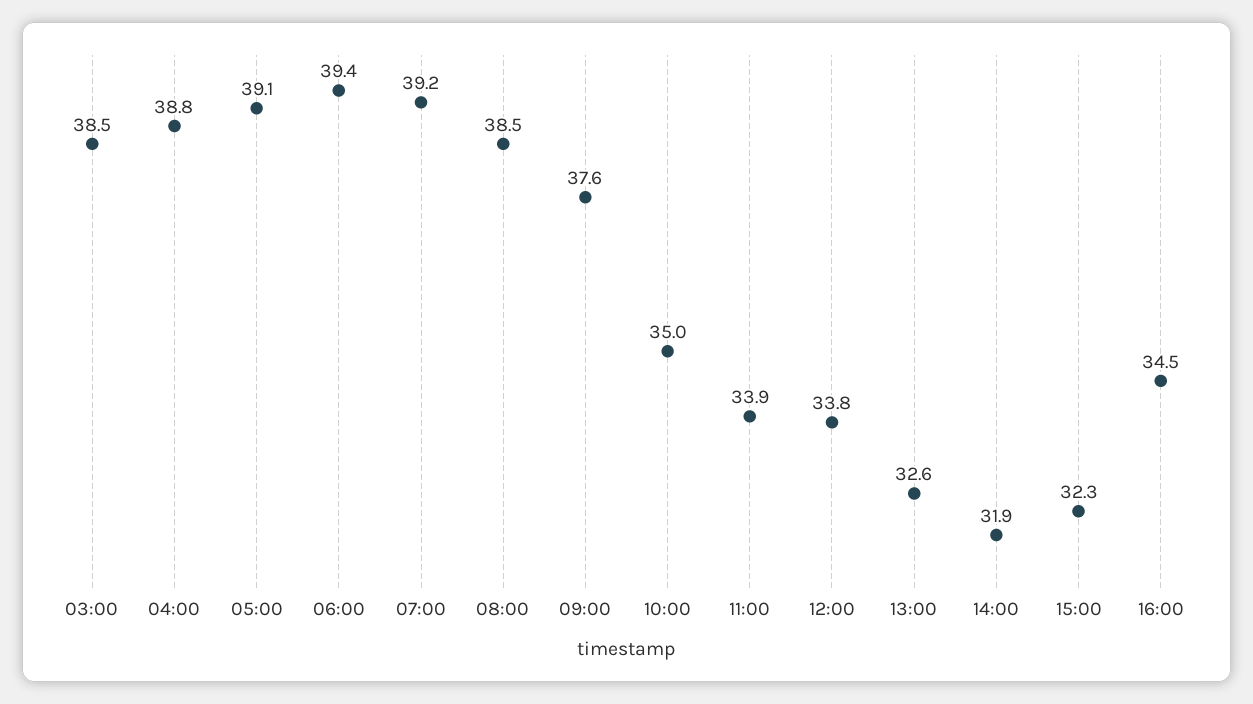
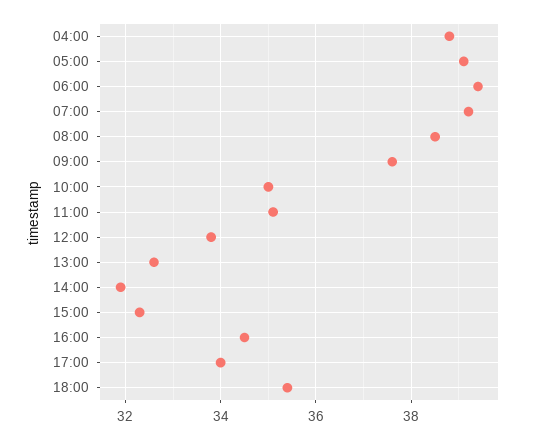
03:00: 38.5 -> none
11:00: 33.9 -> 35
17:00: none -> 34
18:00: none -> 35.5

